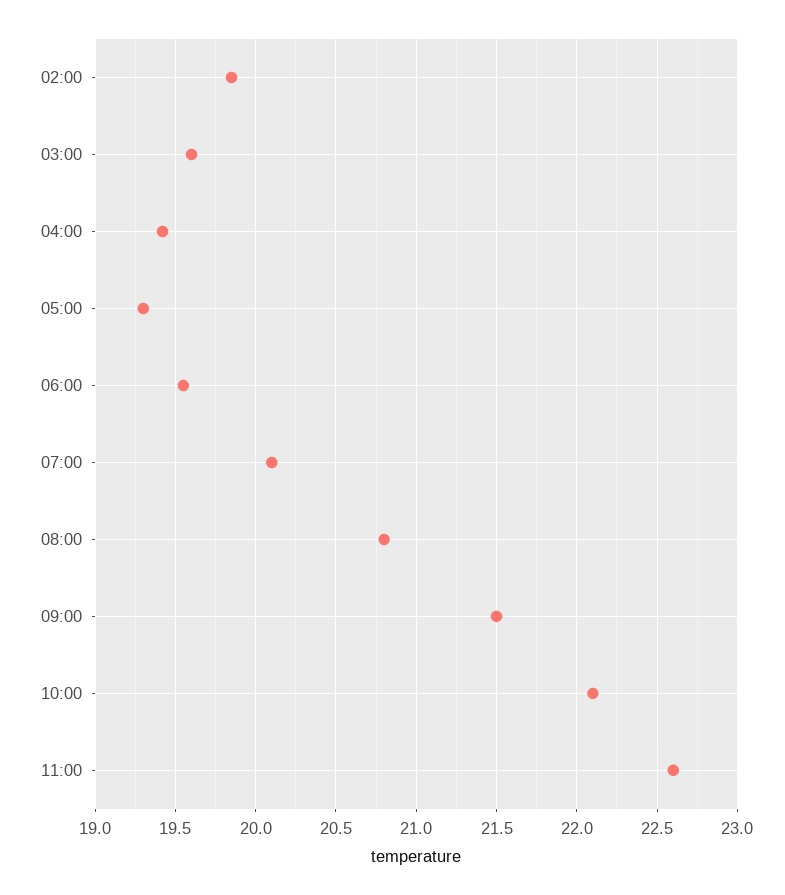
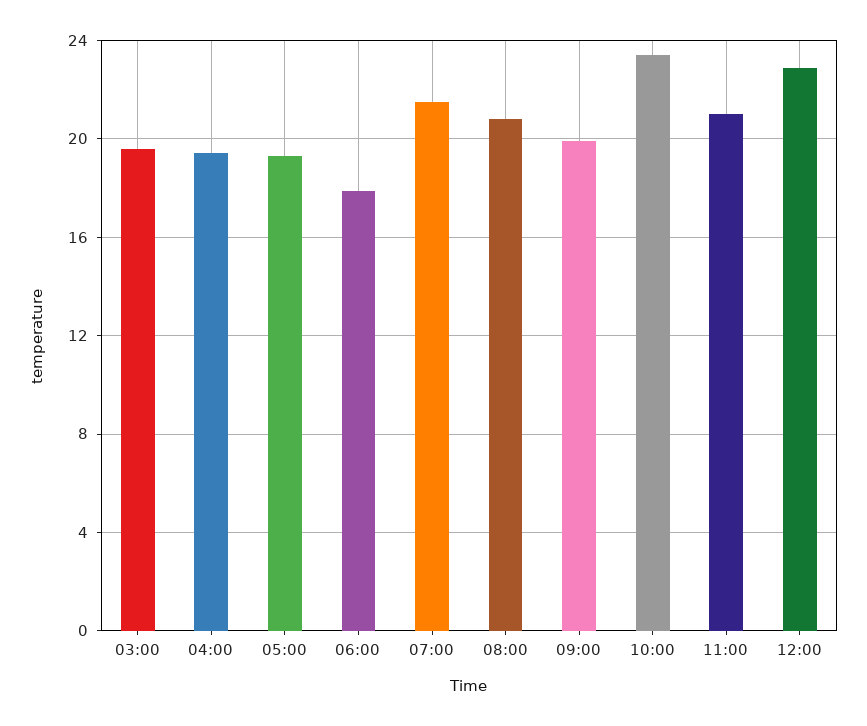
02:00: 19.85 -> none
06:00: 19.55 -> 18
07:00: 20.1 -> 21.5
09:00: 21.5 -> 20
10:00: 22.1 -> 23.5
11:00: 22.6 -> 21
12:00: none -> 23

